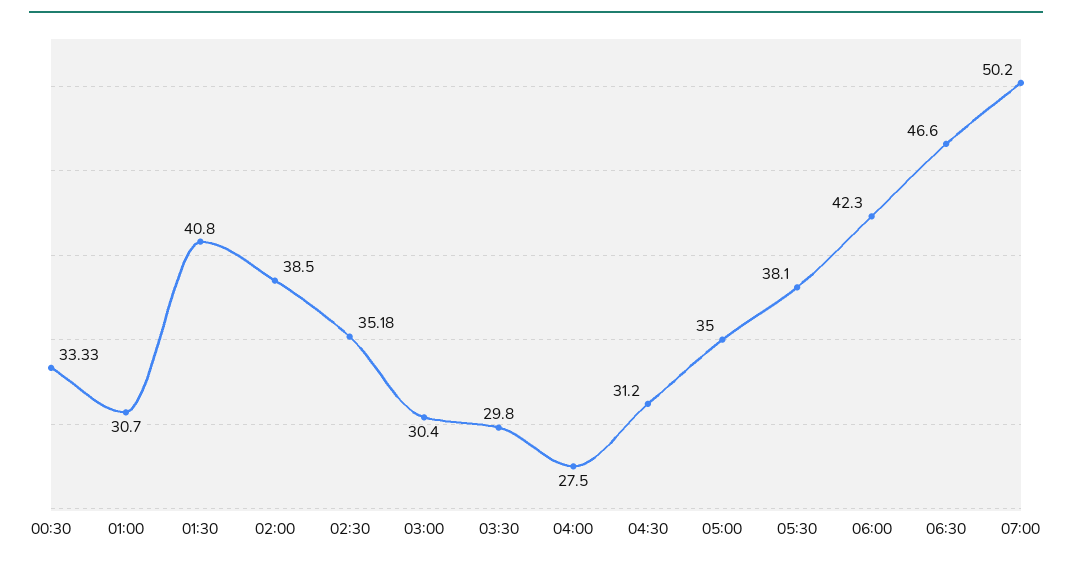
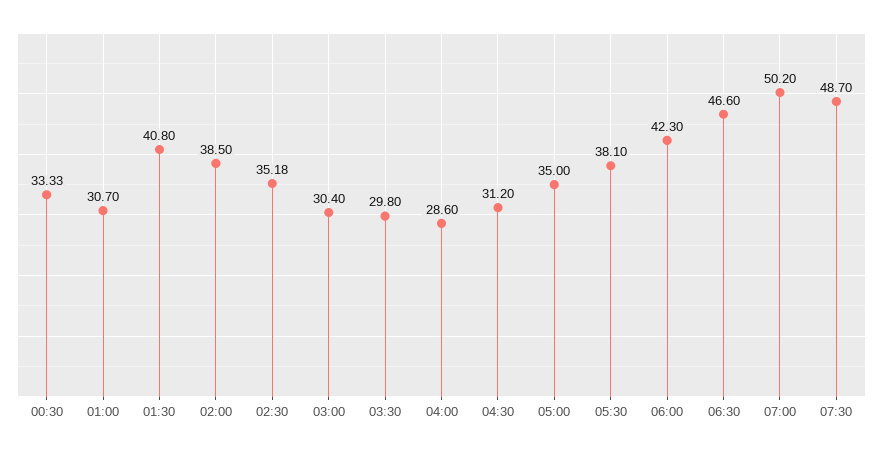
04:00: 27.5 -> 28.6
07:30: none -> 48.7

